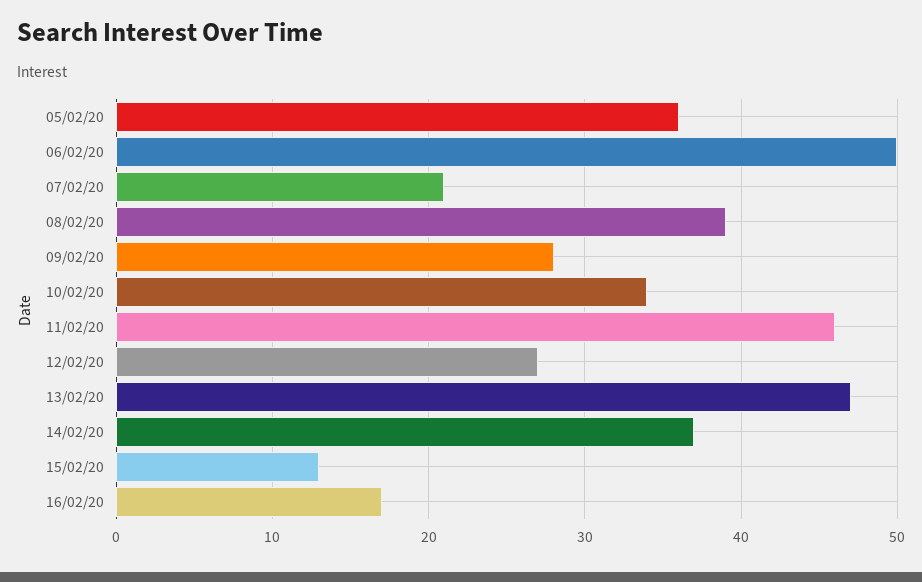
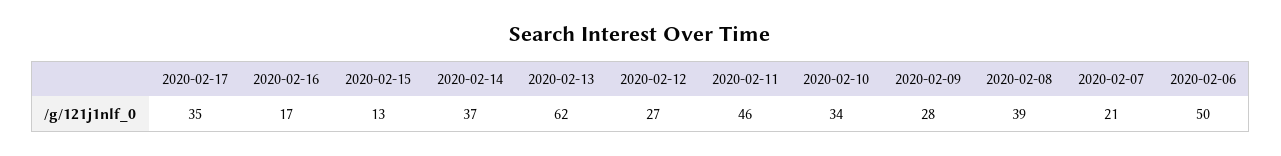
05/02/20: 36 -> none
13/02/20: 47 -> 62
2020-02-17: none -> 35

